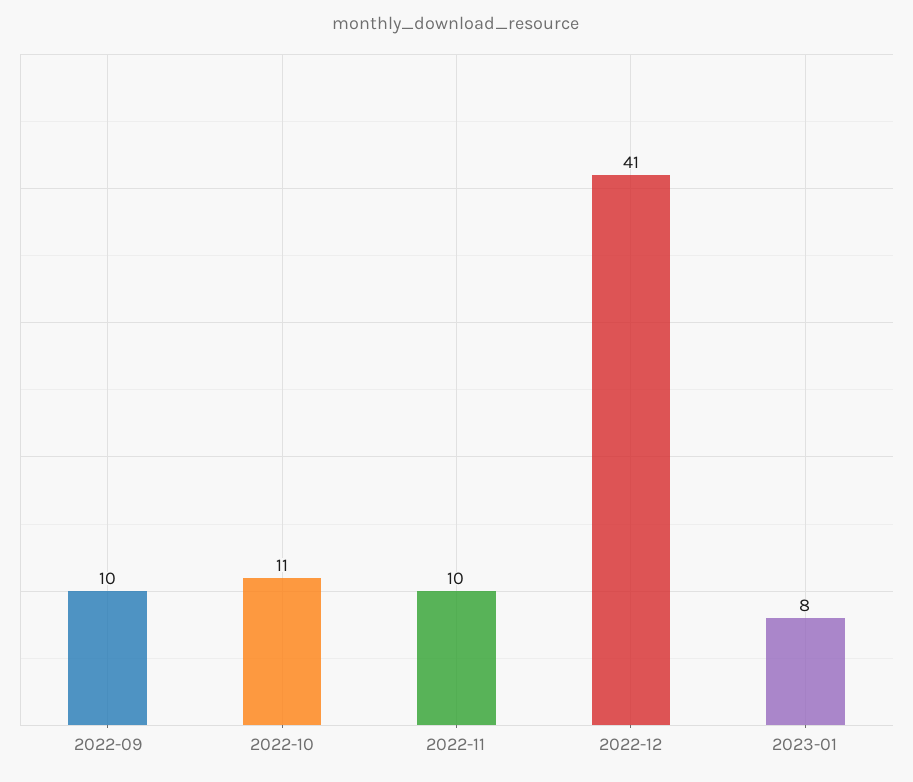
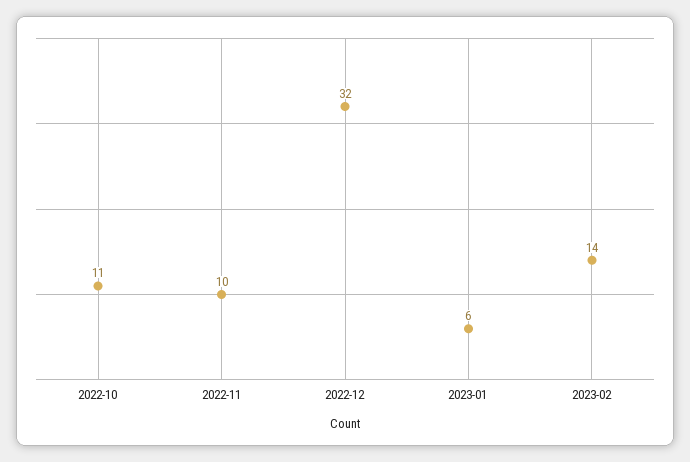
2022-09: 10 -> none
2022-12: 41 -> 32
2023-01: 8 -> 6
2023-02: none -> 14

